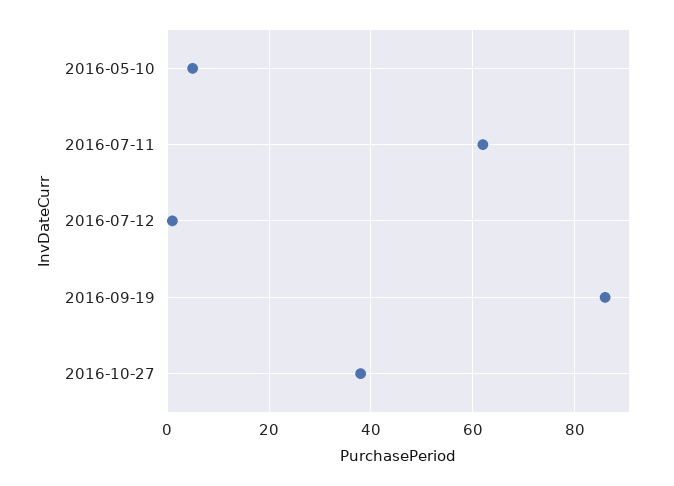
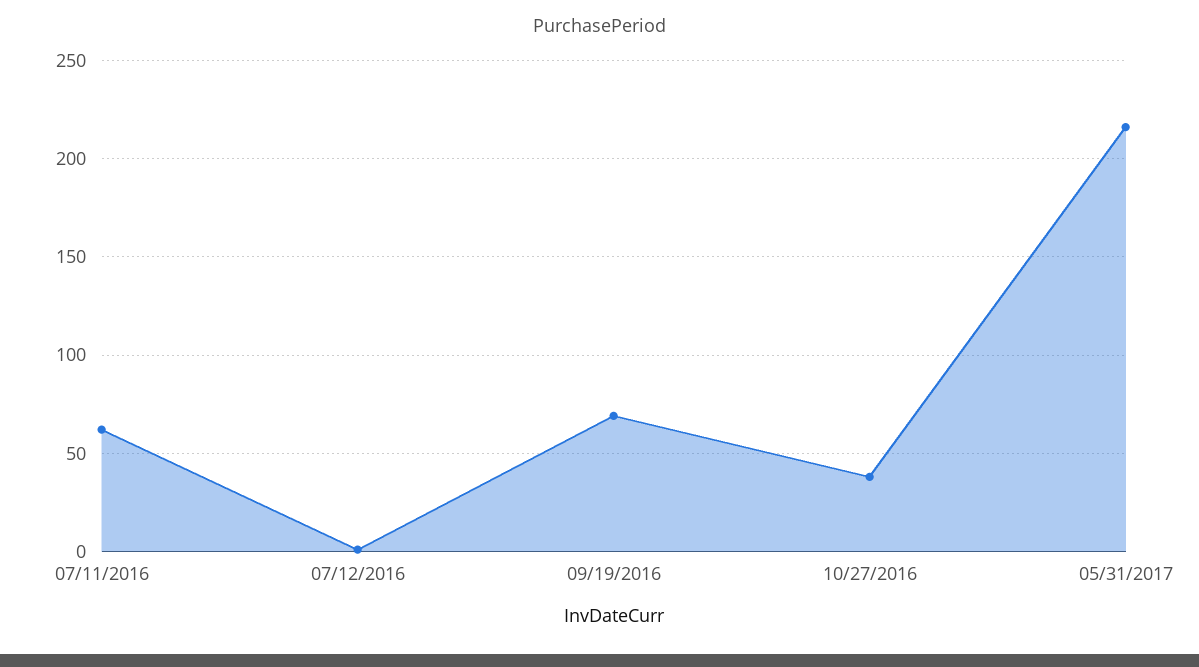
2016-05-10: 5 -> none
2016-09-19: 85 -> 70
05/31/2017: none -> 215

